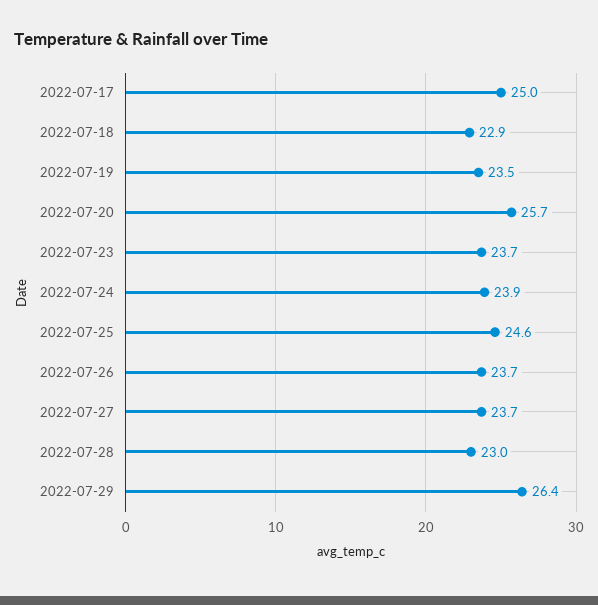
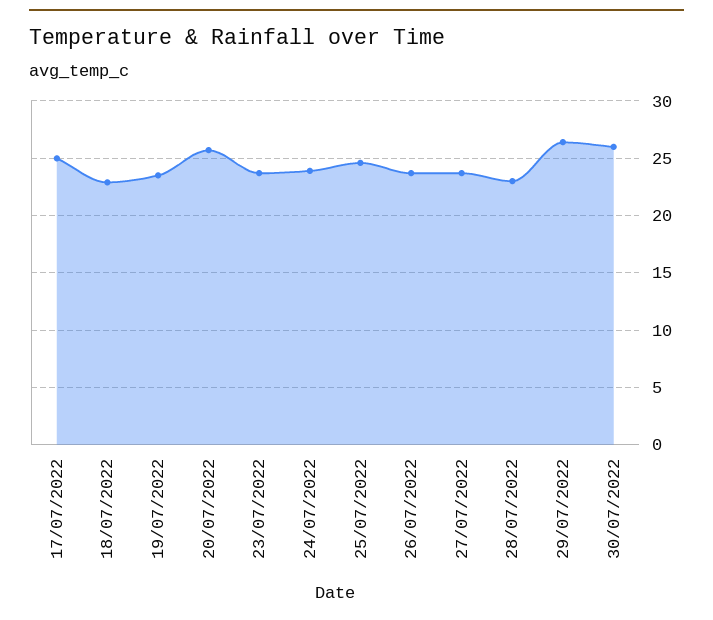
30/07/2022: none -> 26

